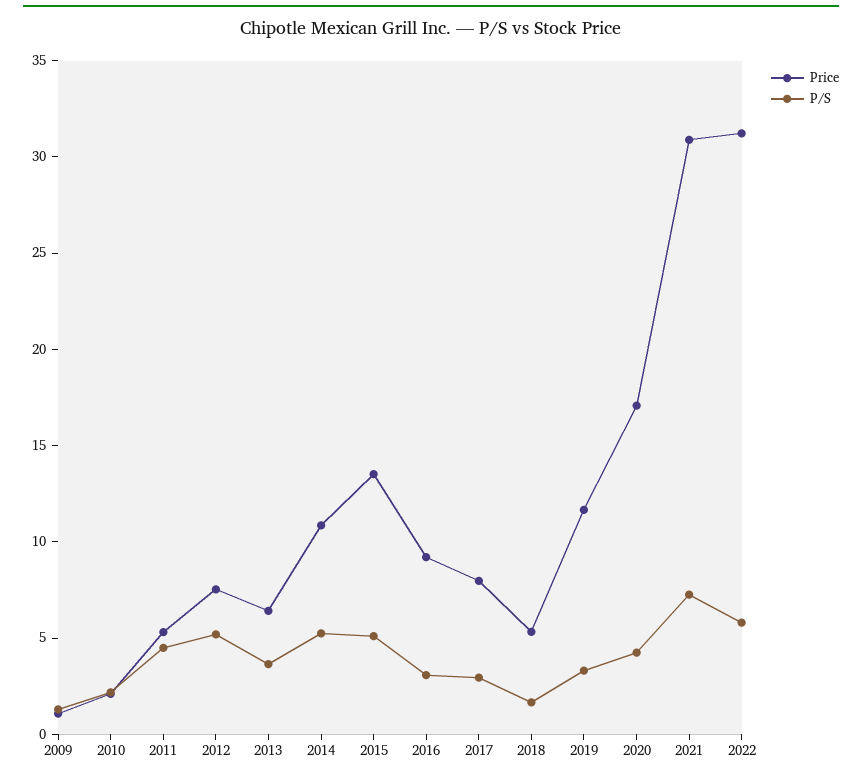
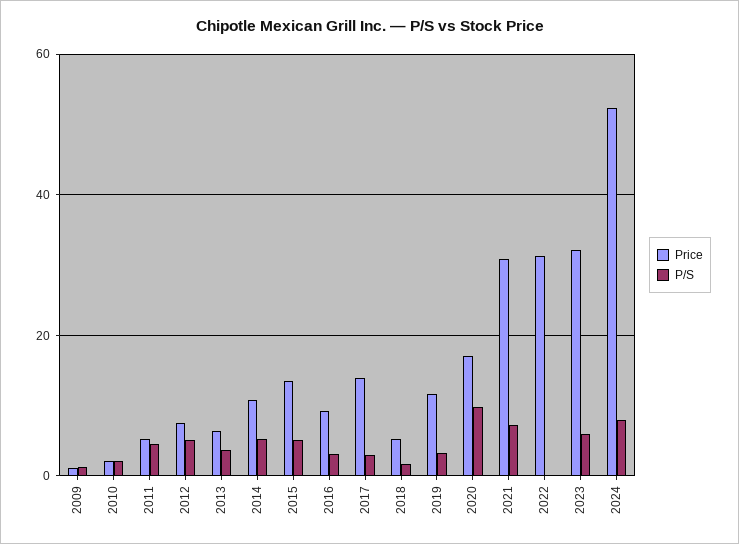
Price, 2017: 8 -> 14
P/S, 2020: 4 -> 10
P/S, 2022: 6 -> 0
Price, 2023: none -> 32
P/S, 2023: none -> 6
Price, 2024: none -> 52
P/S, 2024: none -> 8

